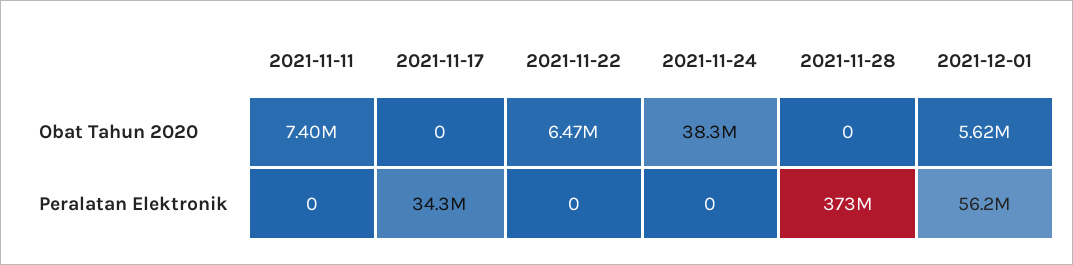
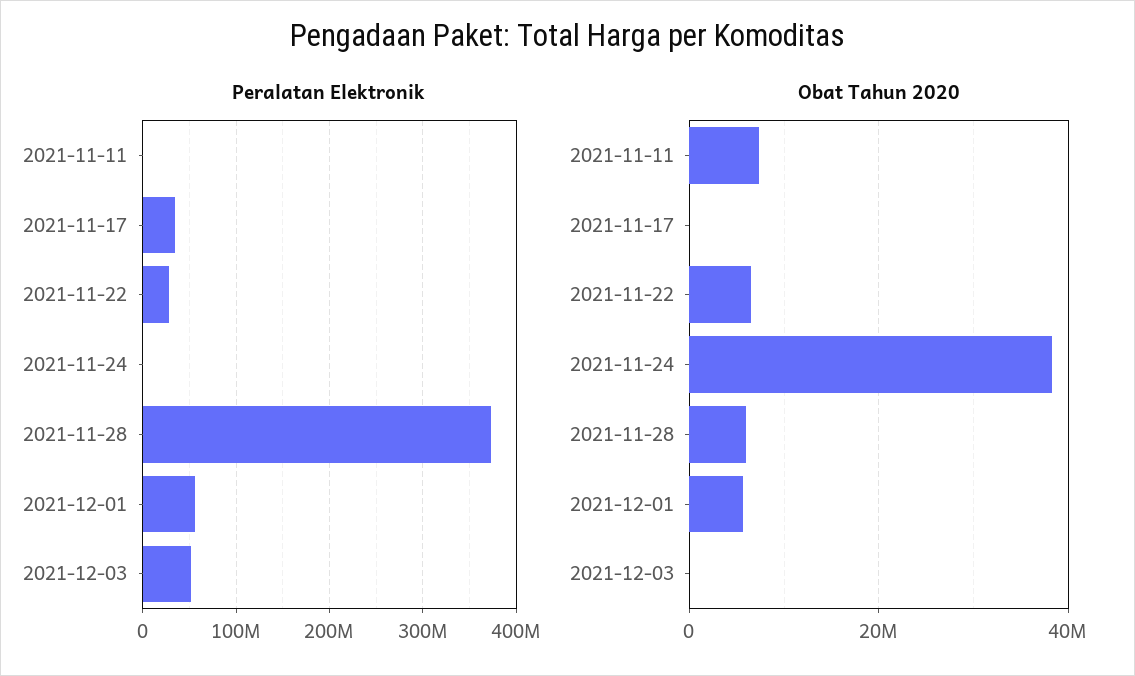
Obat Tahun 2020, 2021-11-28: 0 -> 6000000
Peralatan Elektronik, 2021-11-22: 0 -> 30000000
Peralatan Elektronik, 2021-12-03: none -> 50000000
Obat Tahun 2020, 2021-12-03: none -> 0

